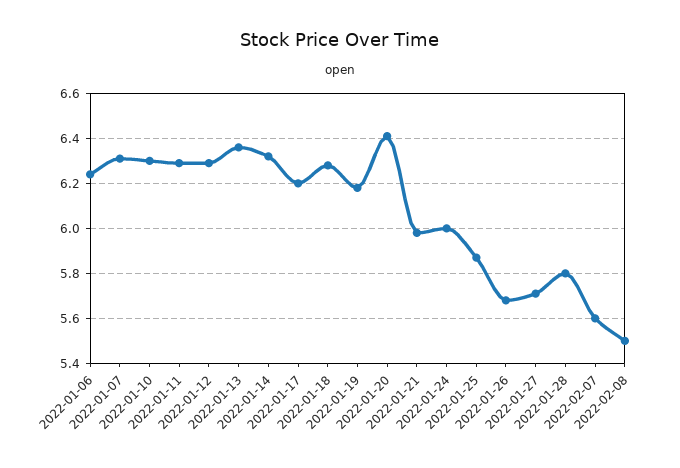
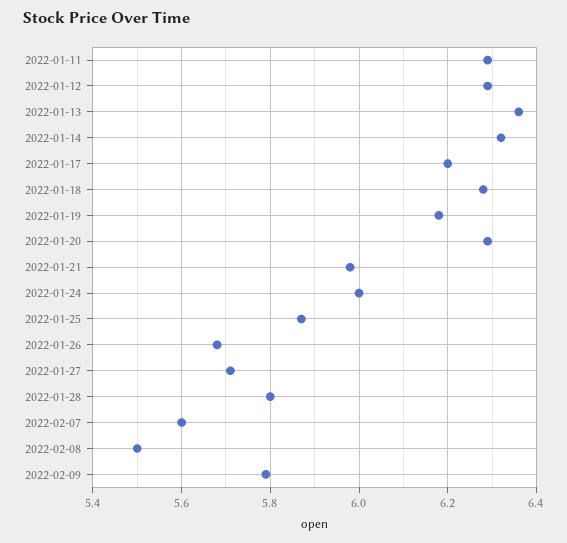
2022-01-06: 6.25 -> none
2022-01-07: 6.3 -> none
2022-01-10: 6.3 -> none
2022-01-20: 6.4 -> 6.3
2022-02-09: none -> 5.8

